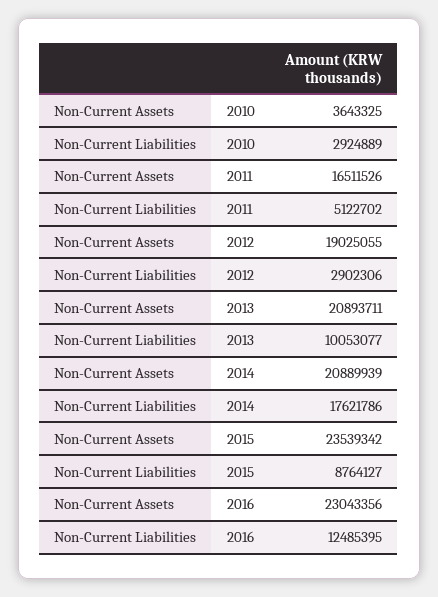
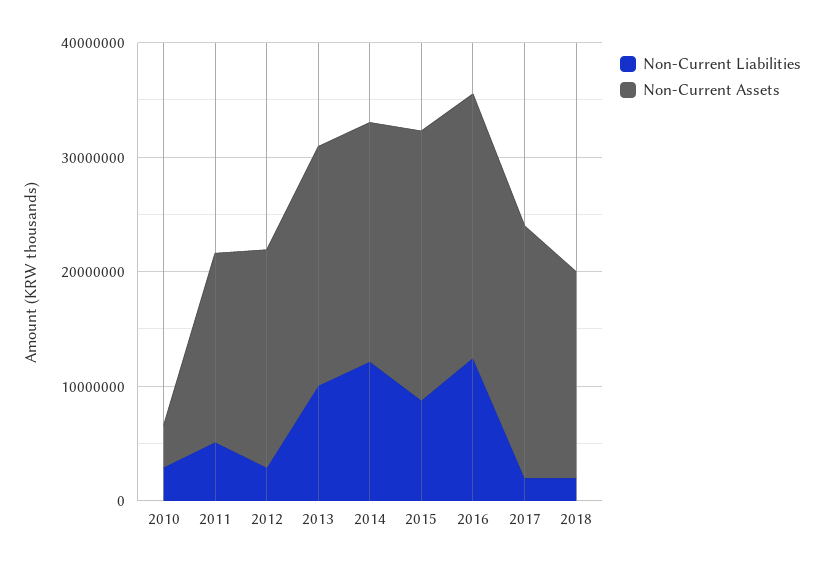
Non-Current Liabilities, 2014: 17621786 -> 12000000
Non-Current Liabilities, 2017: none -> 2000000
Non-Current Assets, 2017: none -> 22000000
Non-Current Liabilities, 2018: none -> 2000000
Non-Current Assets, 2018: none -> 18000000

